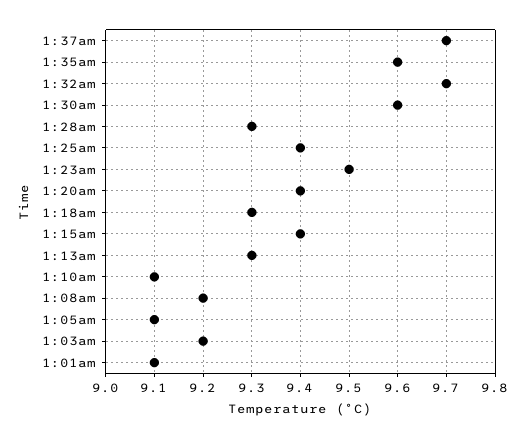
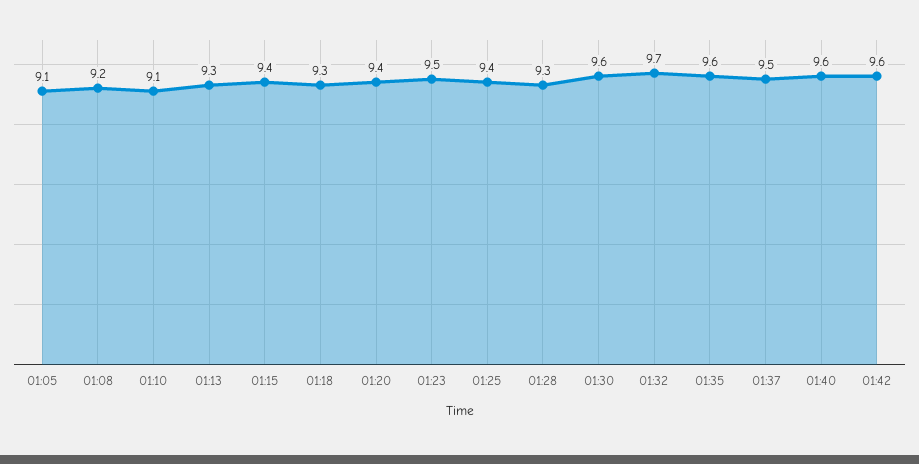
1:37am: 9.7 -> 9.5
1:03am: 9.2 -> none
1:01am: 9.1 -> none
01:40: none -> 9.6
01:42: none -> 9.6

